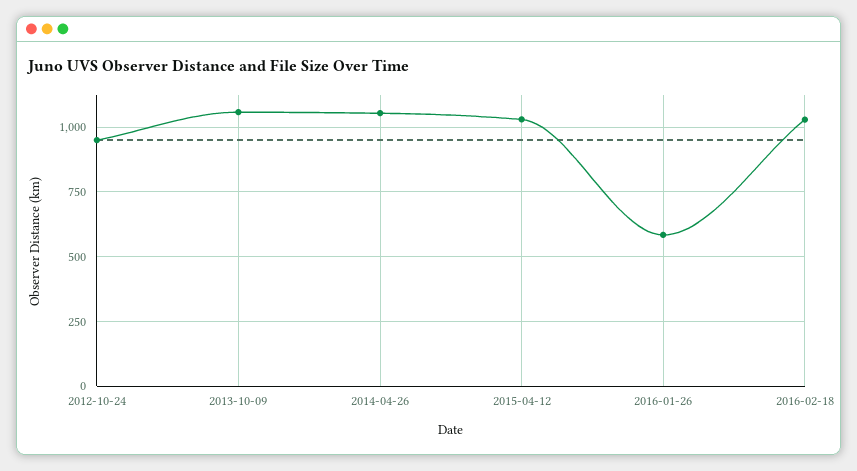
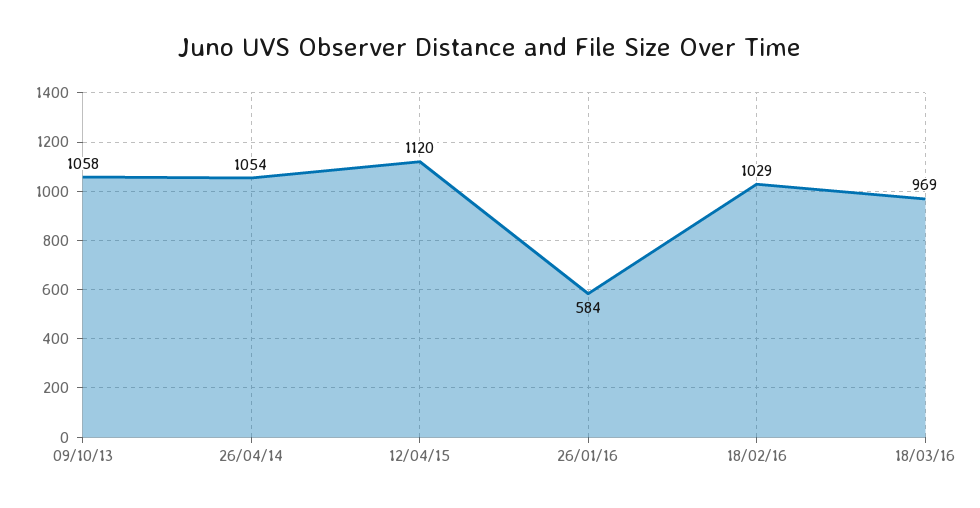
2012-10-24: 950 -> none
2015-04-12: 1025 -> 1120
18/03/16: none -> 969

